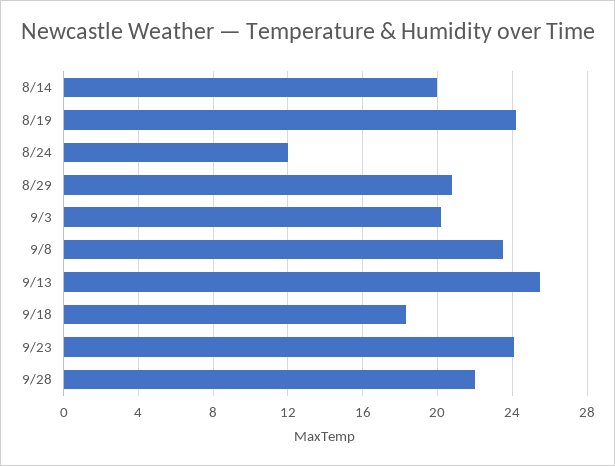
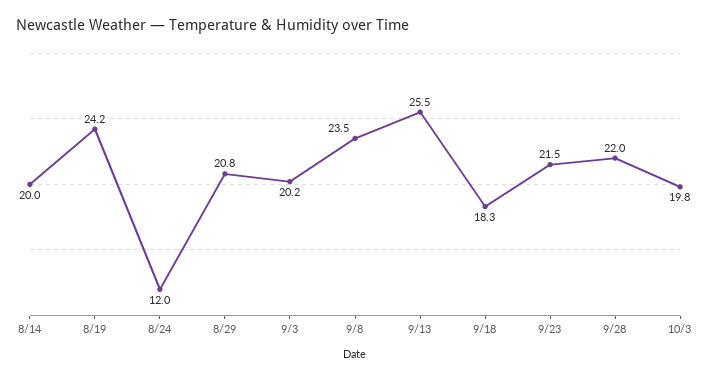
9/23: 24 -> 21.5
10/3: none -> 19.8

